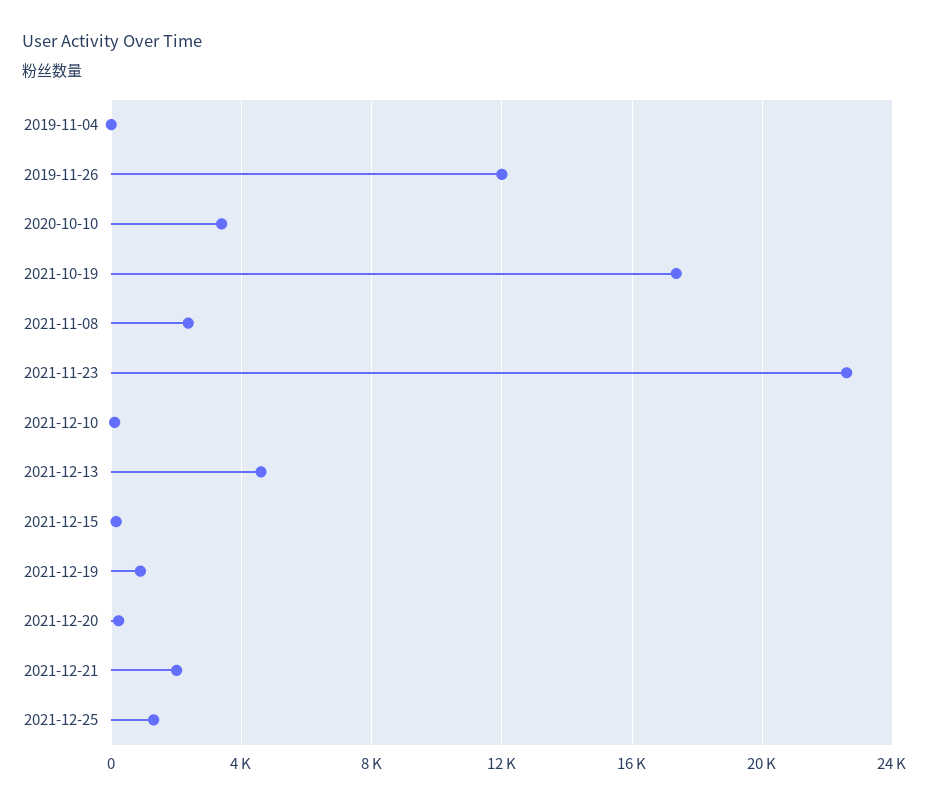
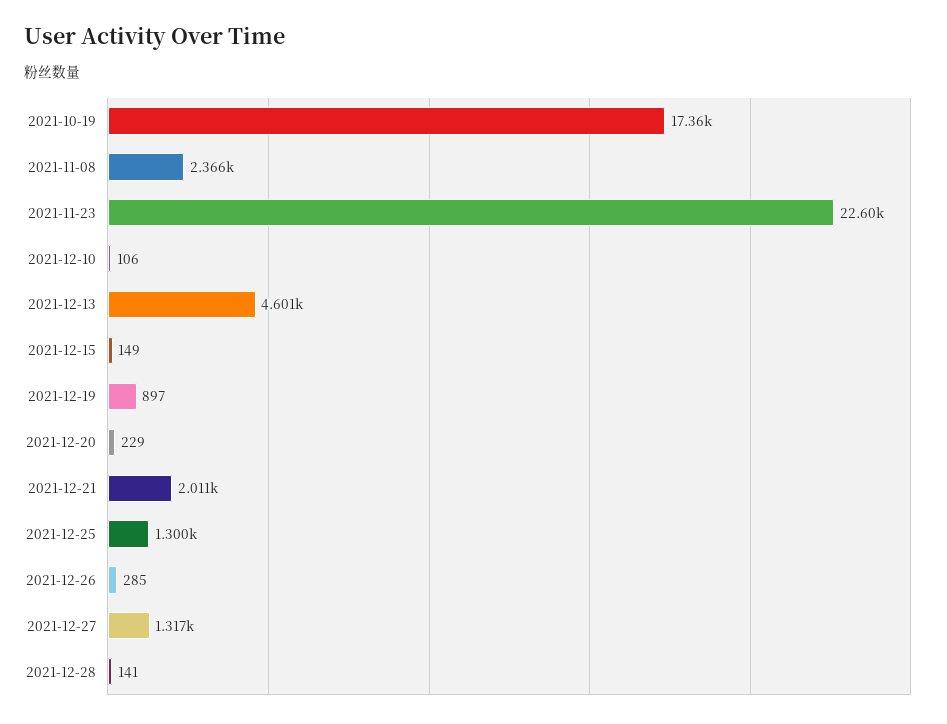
2019-11-04: 0 -> none
2019-11-26: 12000 -> none
2020-10-10: 3500 -> none
2021-12-26: none -> 285
2021-12-27: none -> 1317
2021-12-28: none -> 141

